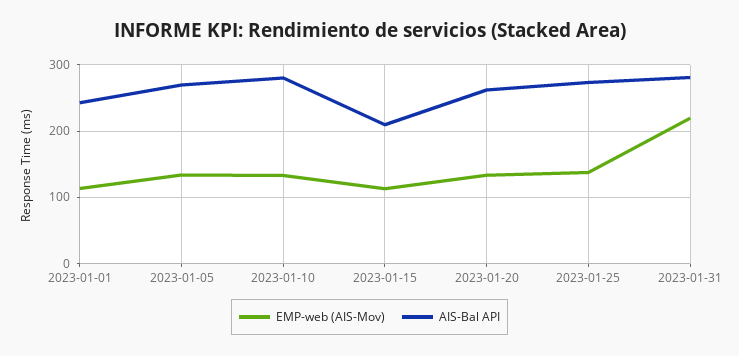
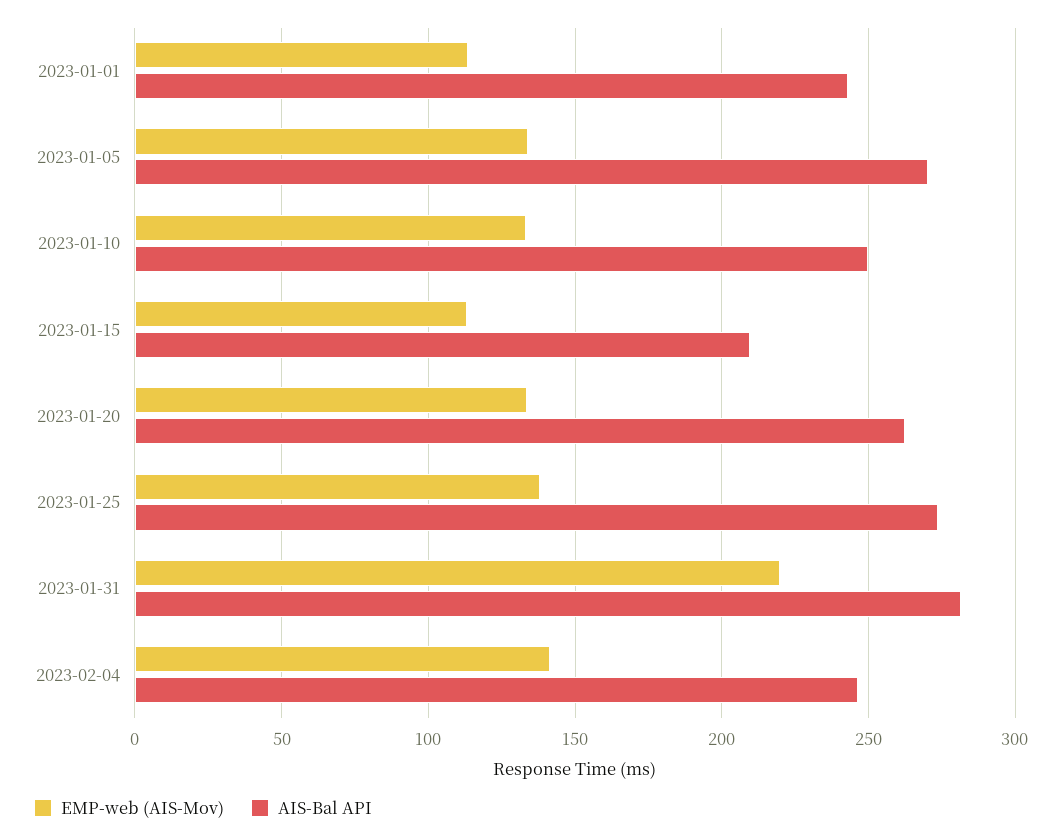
AIS-Bal API, 2023-01-10: 280 -> 250
EMP-web (AIS-Mov), 2023-02-04: none -> 140
AIS-Bal API, 2023-02-04: none -> 245

